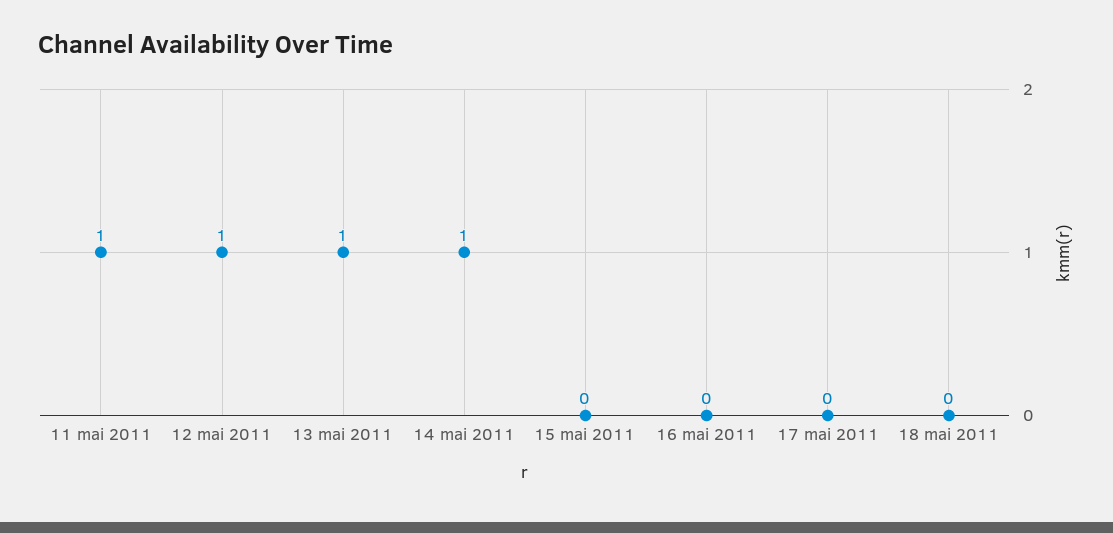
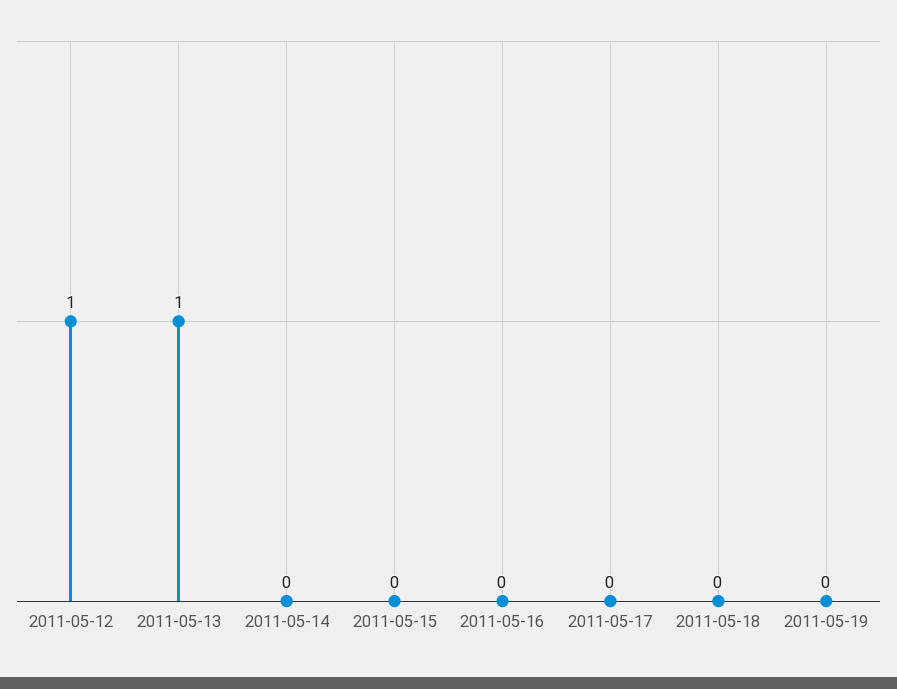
11 mai 2011: 1 -> none
14 mai 2011: 1 -> 0
2011-05-19: none -> 0

